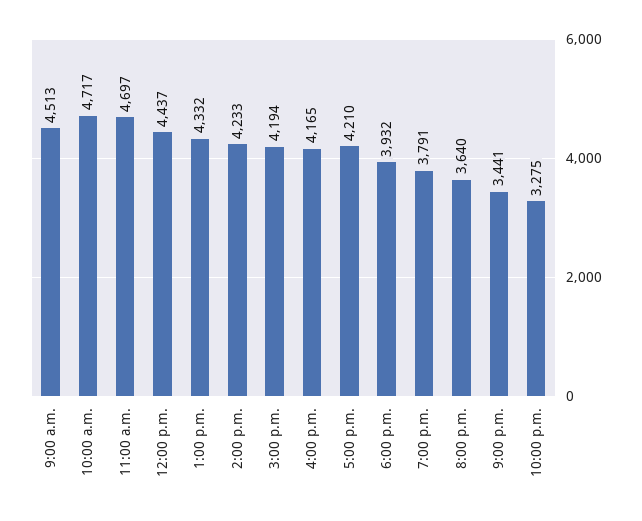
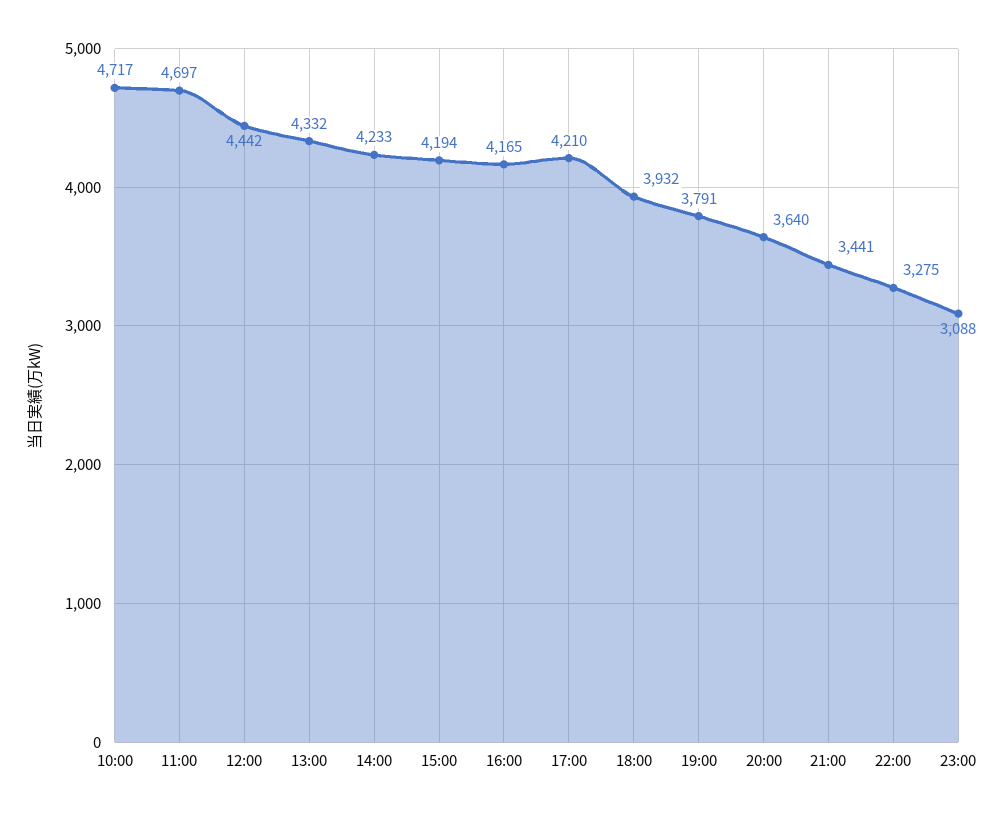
9:00 a.m.: 4513 -> none
12:00 p.m.: 4437 -> 4442
23:00: none -> 3088

